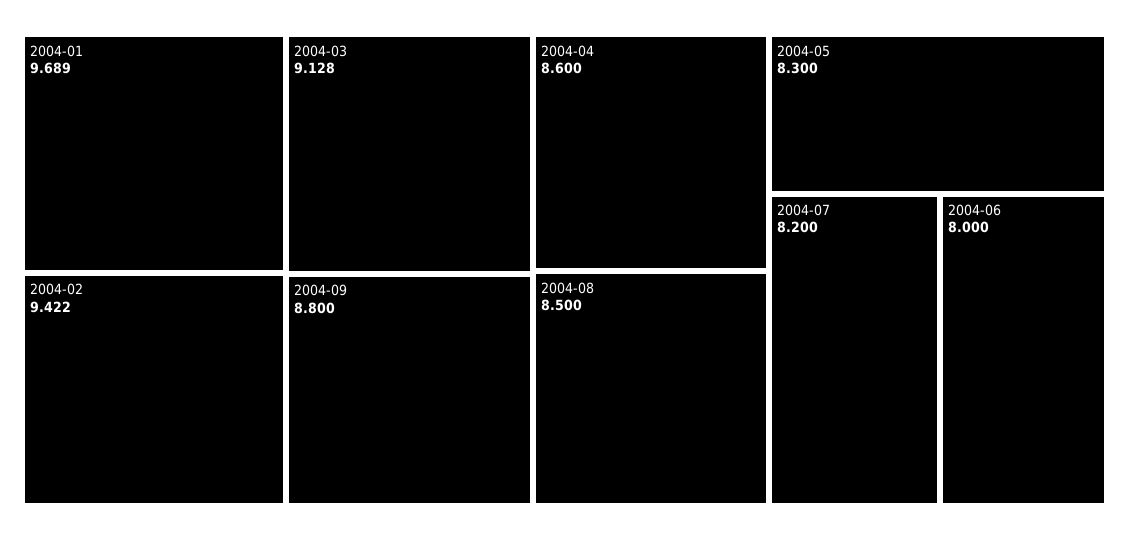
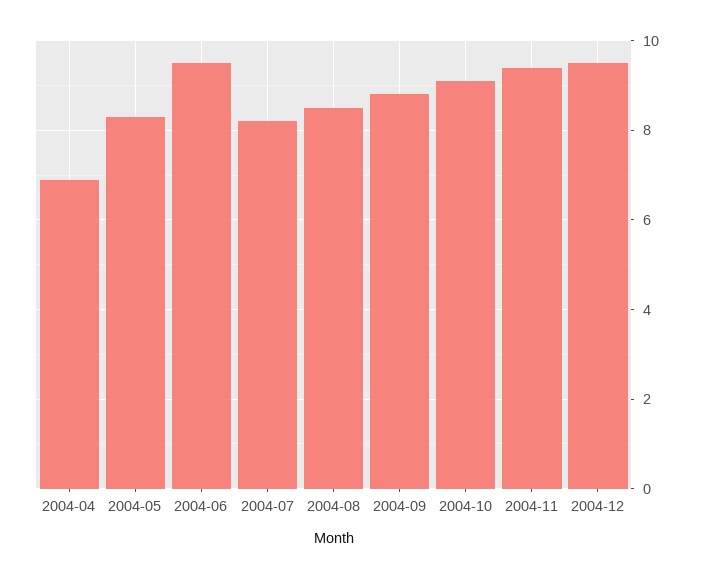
2004-01: 9.689 -> none
2004-02: 9.422 -> none
2004-03: 9.128 -> none
2004-04: 8.6 -> 7
2004-06: 8 -> 9.5
2004-10: none -> 9
2004-11: none -> 9.5
2004-12: none -> 9.5

